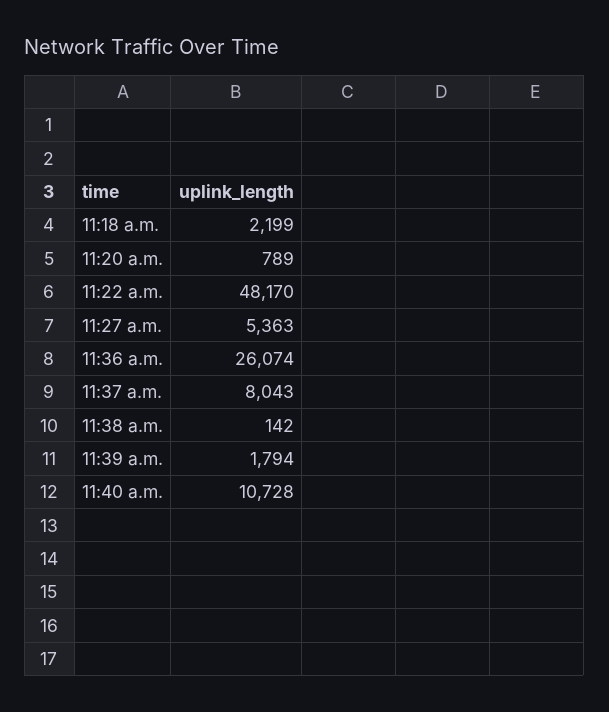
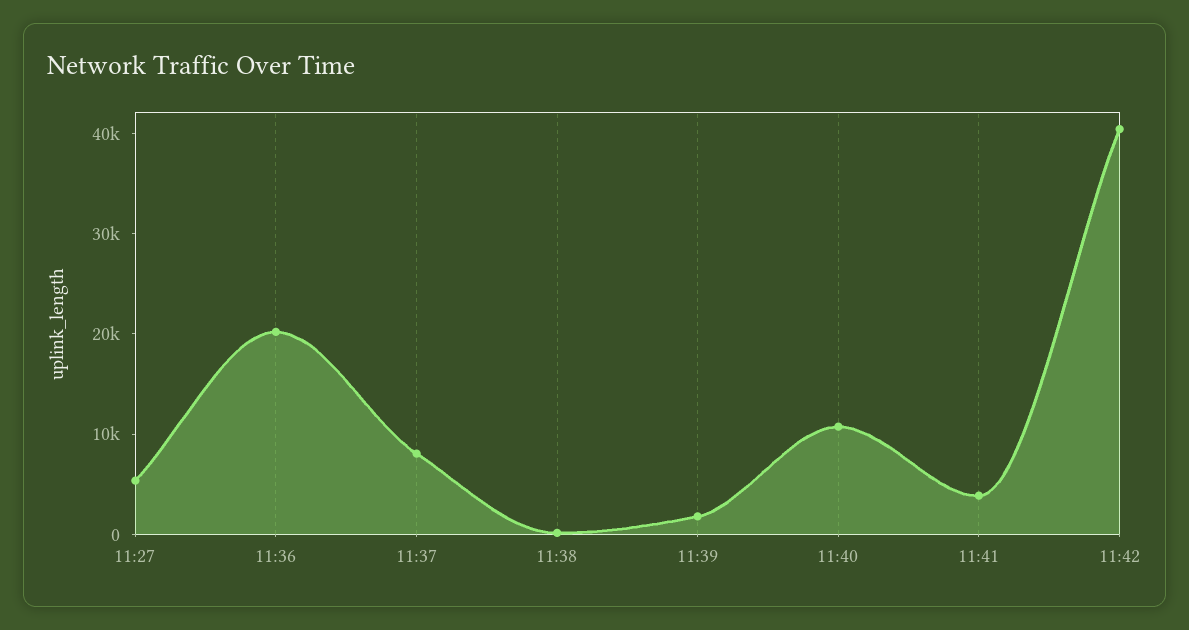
11:18 a.m.: 2199 -> none
11:20 a.m.: 789 -> none
11:22 a.m.: 48170 -> none
11:36 a.m.: 26074 -> 20000
11:41: none -> 4000
11:42: none -> 40000

